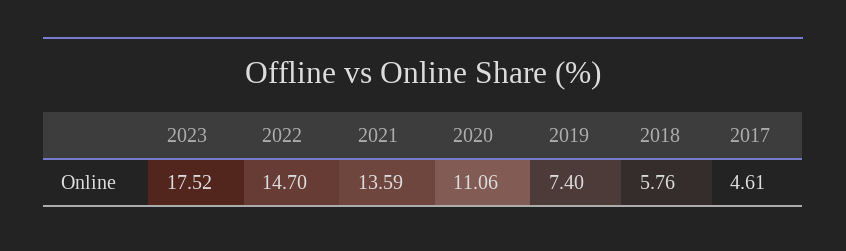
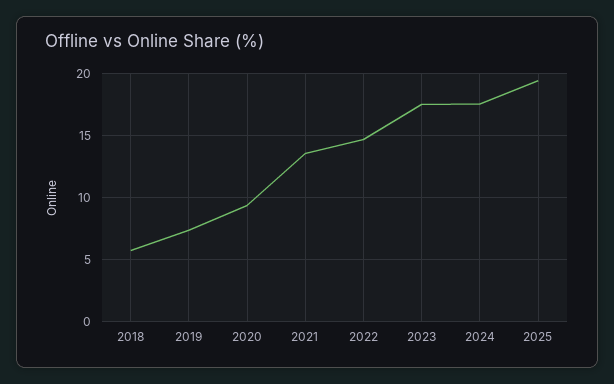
2020: 11.06 -> 9.5
2017: 4.61 -> none
2024: none -> 17.5
2025: none -> 19.5

